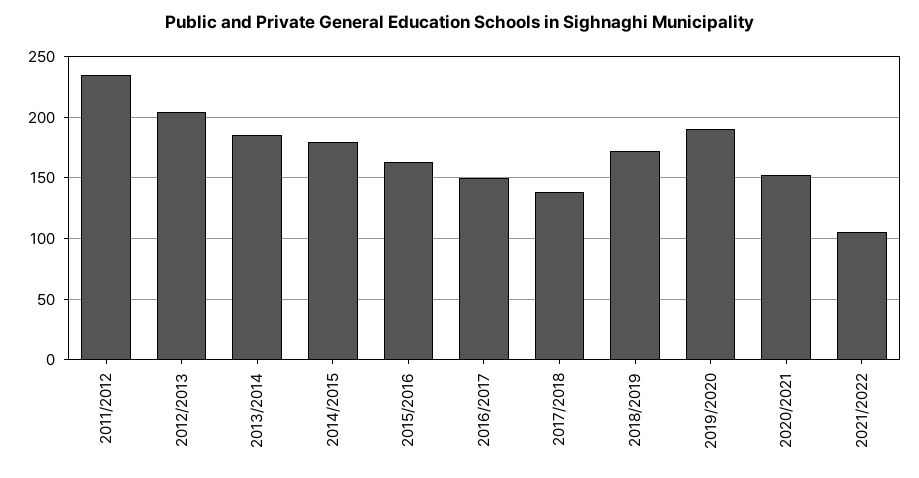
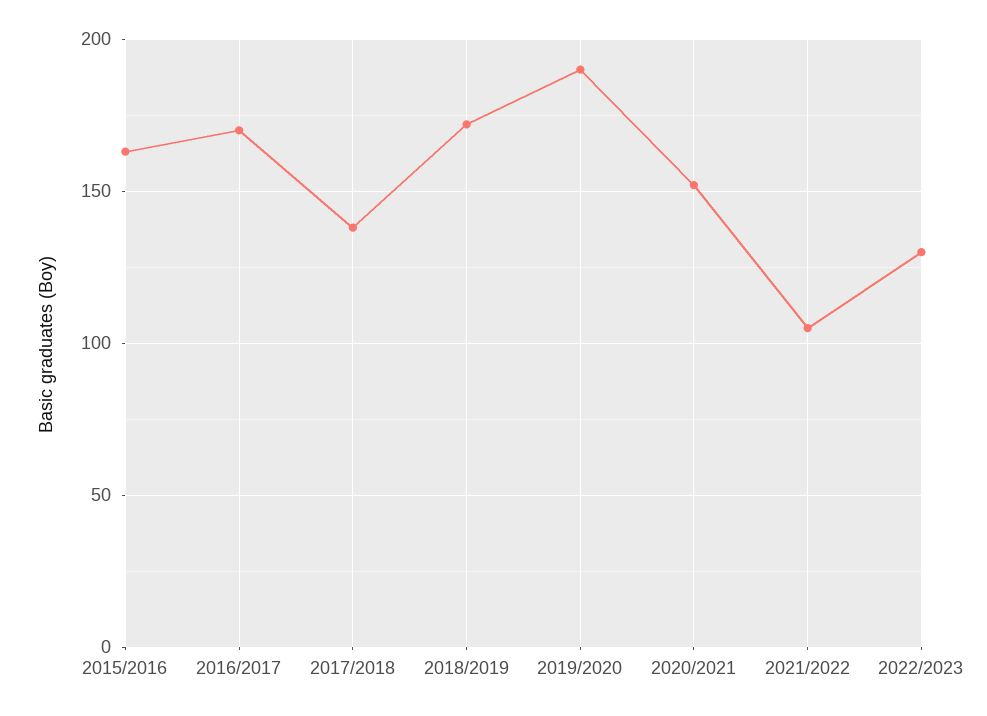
2011/2012: 235 -> none
2012/2013: 205 -> none
2013/2014: 185 -> none
2014/2015: 180 -> none
2016/2017: 150 -> 170
2022/2023: none -> 130

